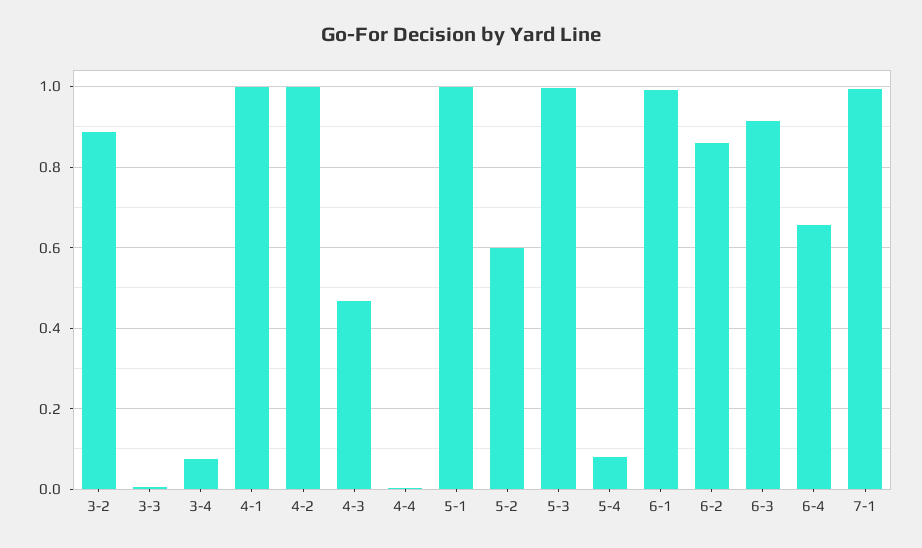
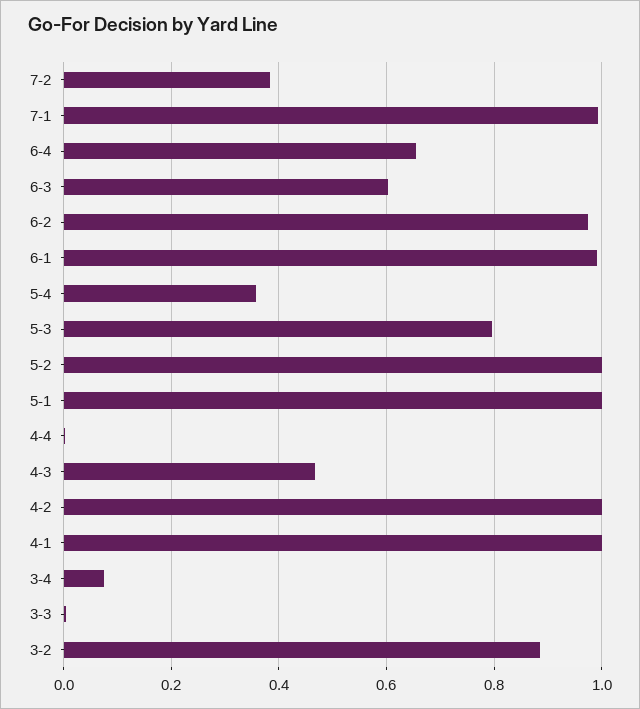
5-2: 0.6 -> 1
5-3: 1 -> 0.8
5-4: 0.08 -> 0.36
6-2: 0.86 -> 0.98
6-3: 0.92 -> 0.6
7-2: none -> 0.38

